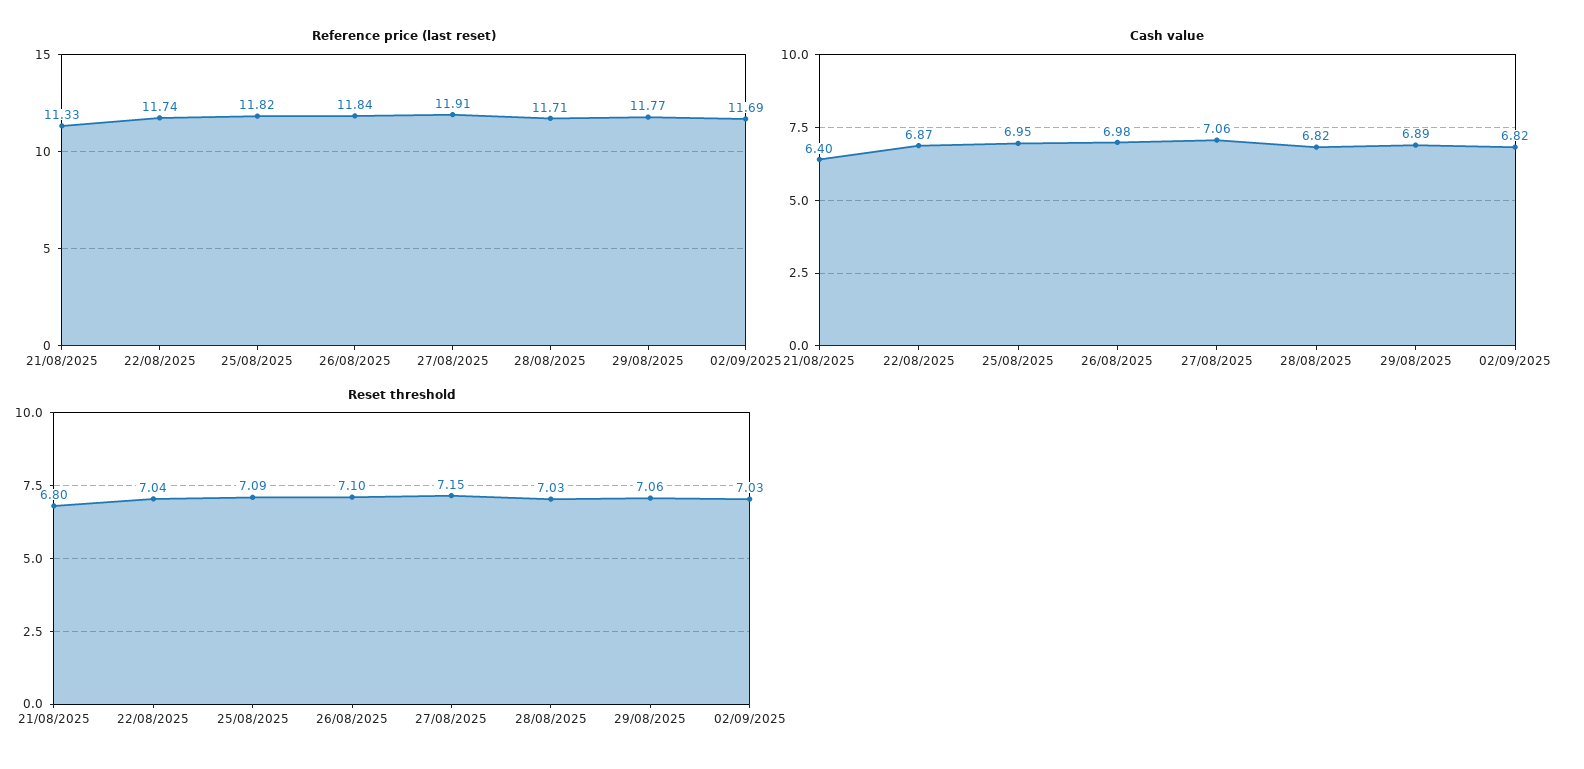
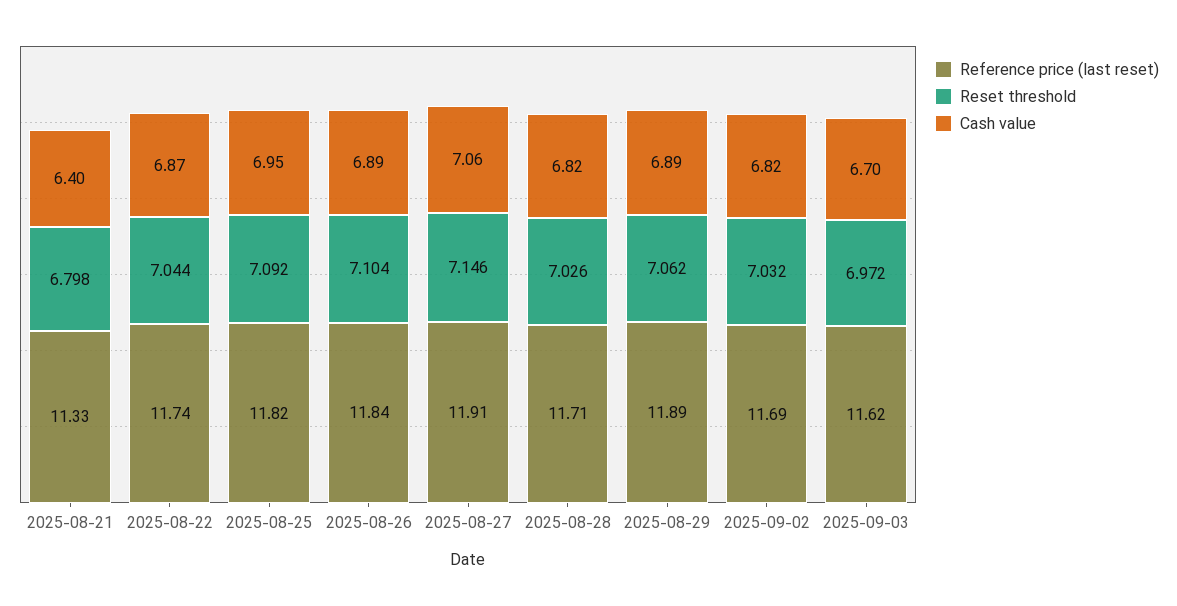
Reference price (last reset), 29/08/2025: 11.77 -> 11.89
Cash value, 26/08/2025: 6.98 -> 6.89
Reference price (last reset), 2025-09-03: none -> 11.62
Reset threshold, 2025-09-03: none -> 6.972
Cash value, 2025-09-03: none -> 6.7

